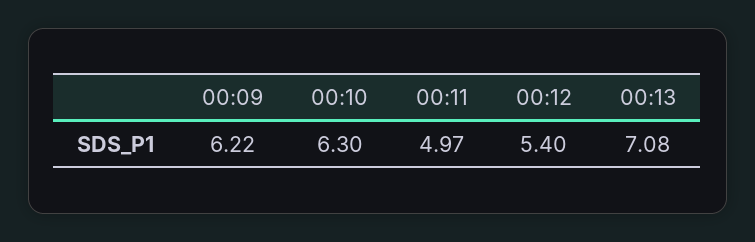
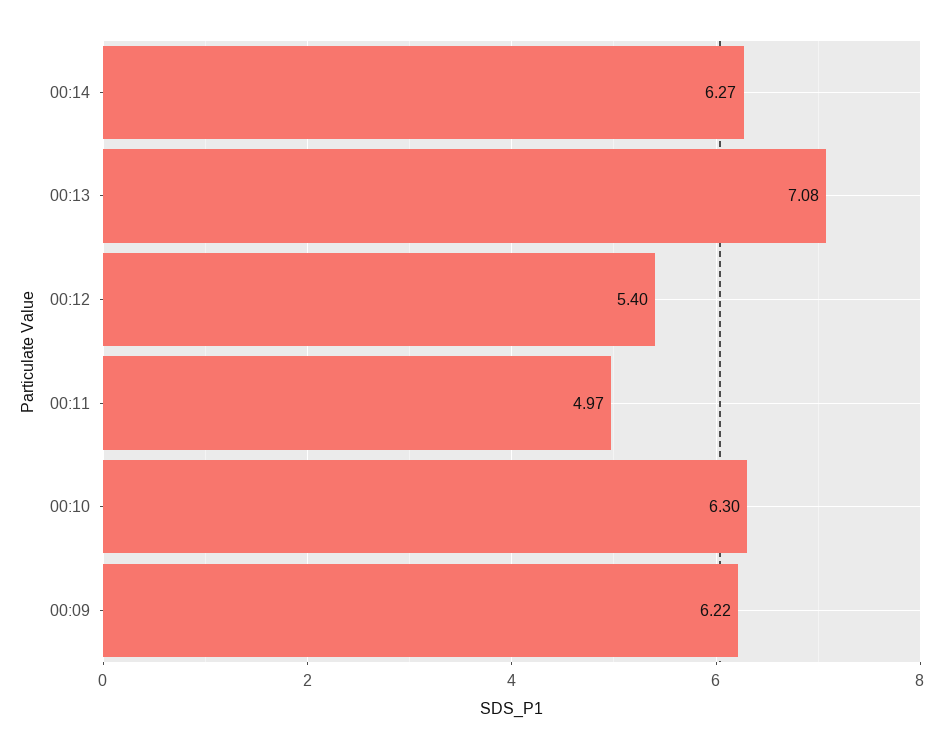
00:14: none -> 6.27

